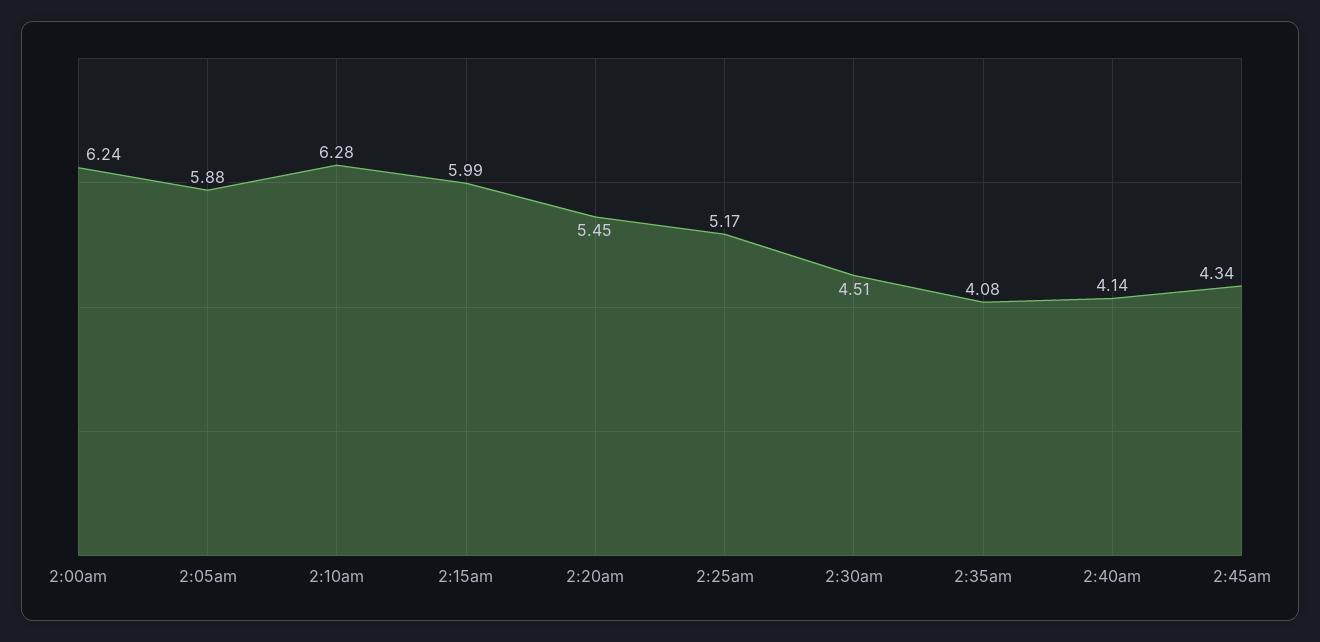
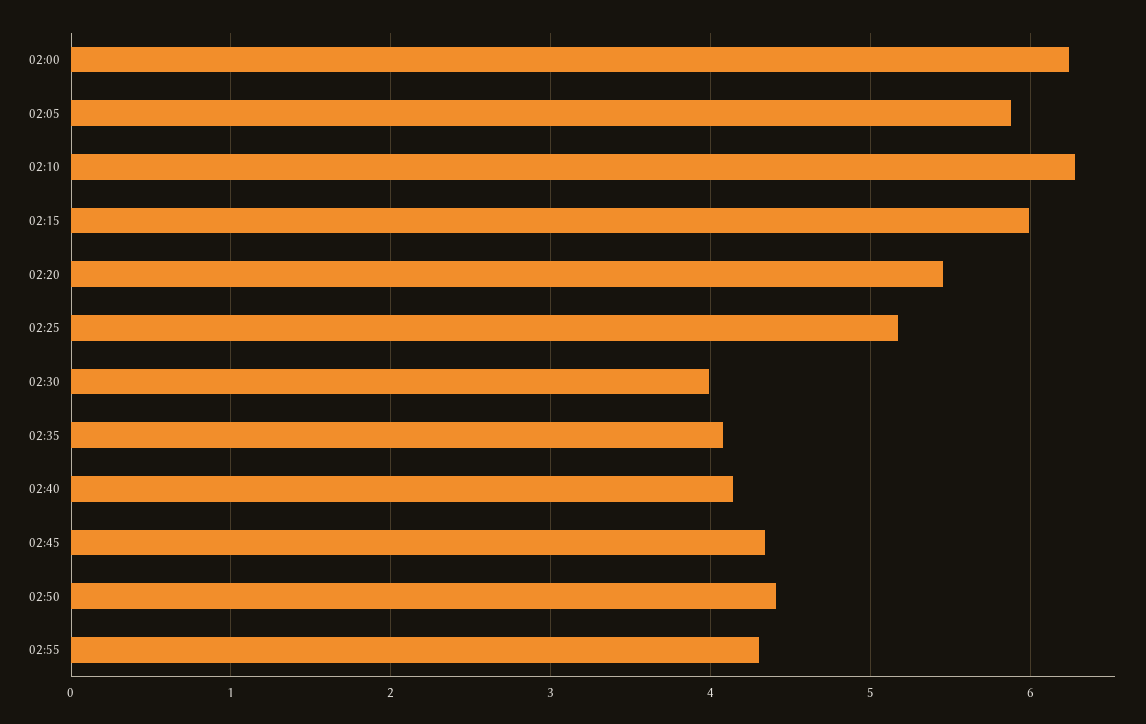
2:30am: 4.51 -> 4
02:50: none -> 4.4
02:55: none -> 4.3

